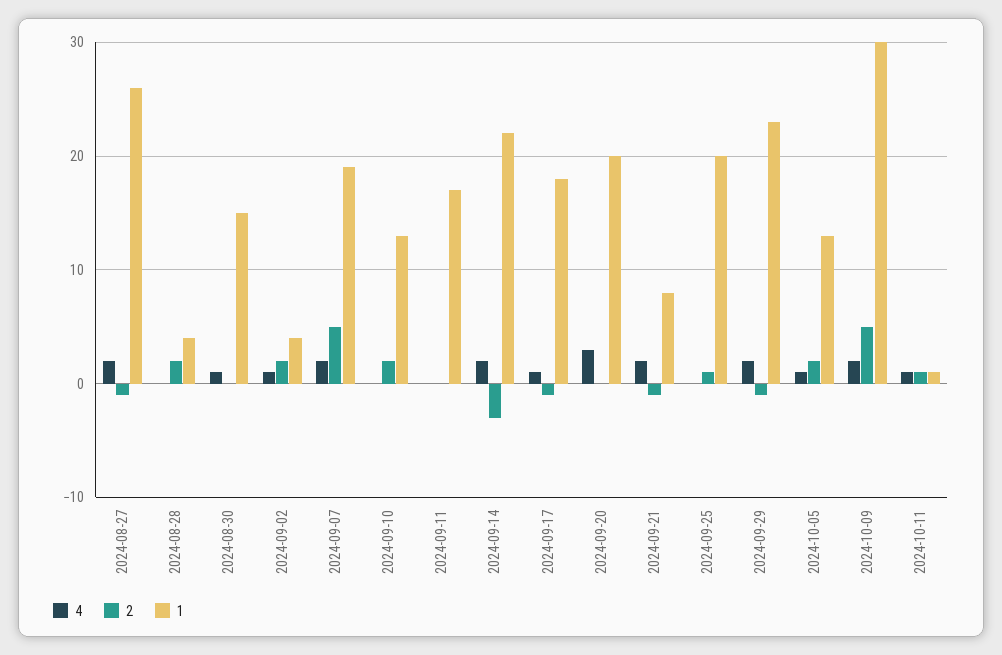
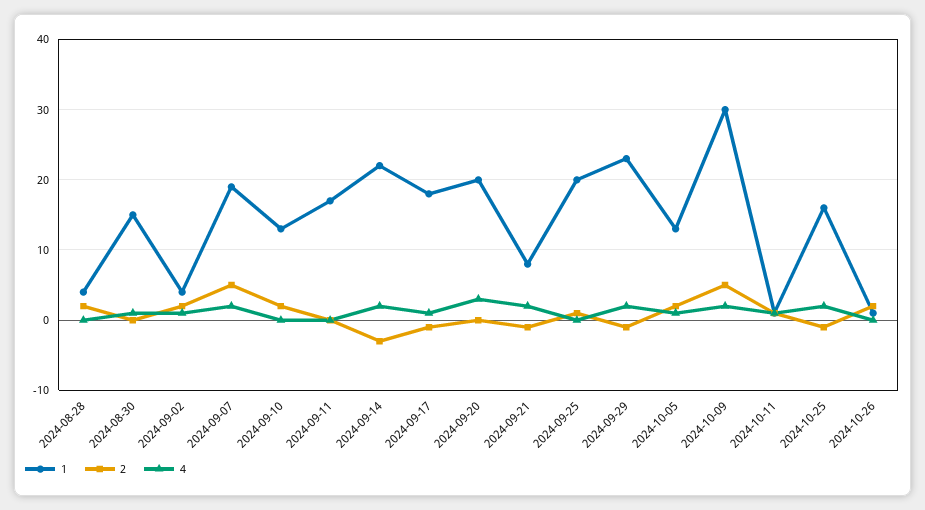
4, 2024-08-27: 2 -> none
2, 2024-08-27: -1 -> none
1, 2024-08-27: 26 -> none
1, 2024-10-25: none -> 16
2, 2024-10-25: none -> -1
4, 2024-10-25: none -> 2
1, 2024-10-26: none -> 1
2, 2024-10-26: none -> 2
4, 2024-10-26: none -> 0

